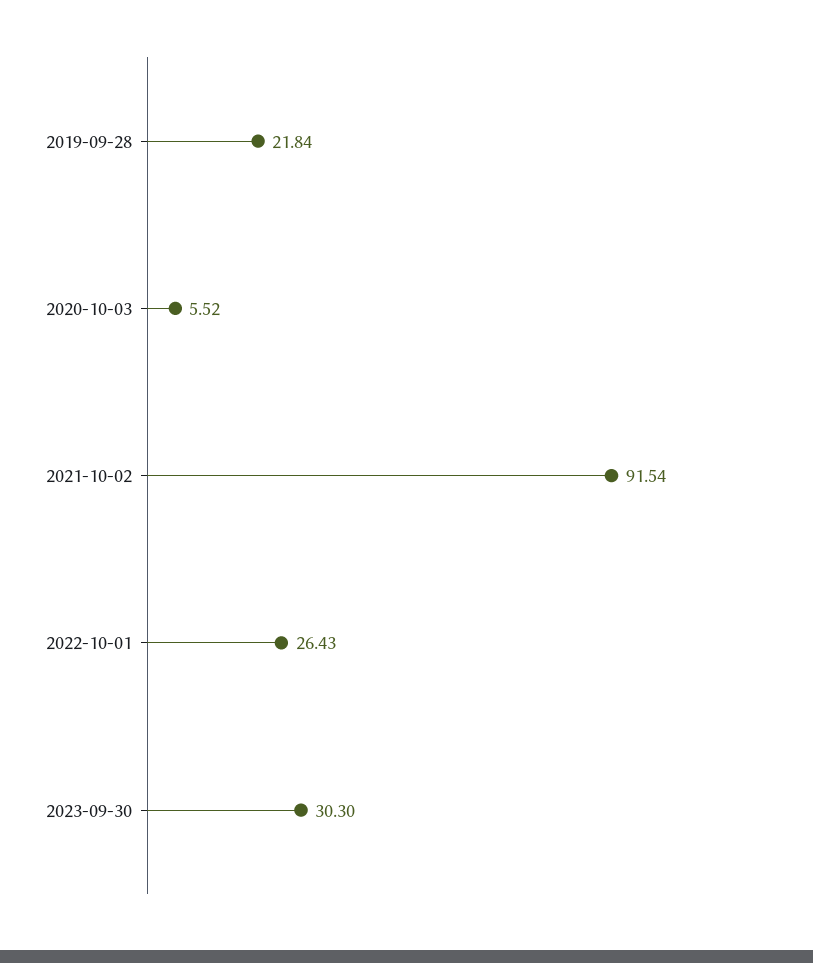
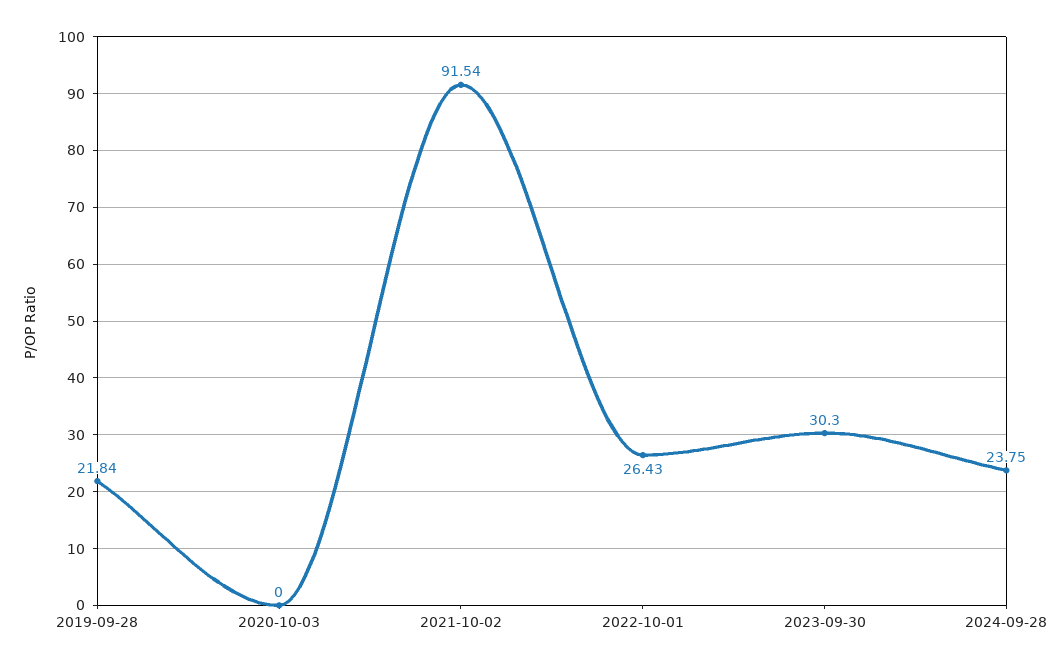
2020-10-03: 5.52 -> 0
2024-09-28: none -> 23.75

